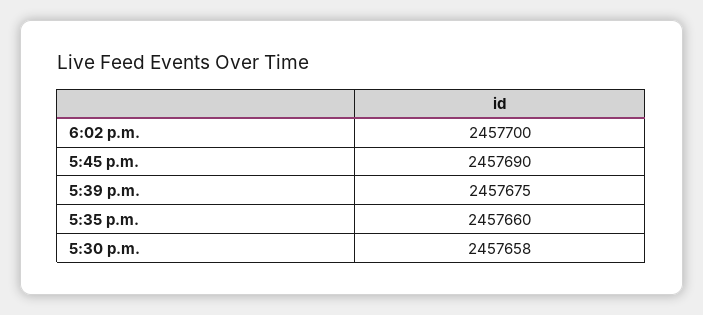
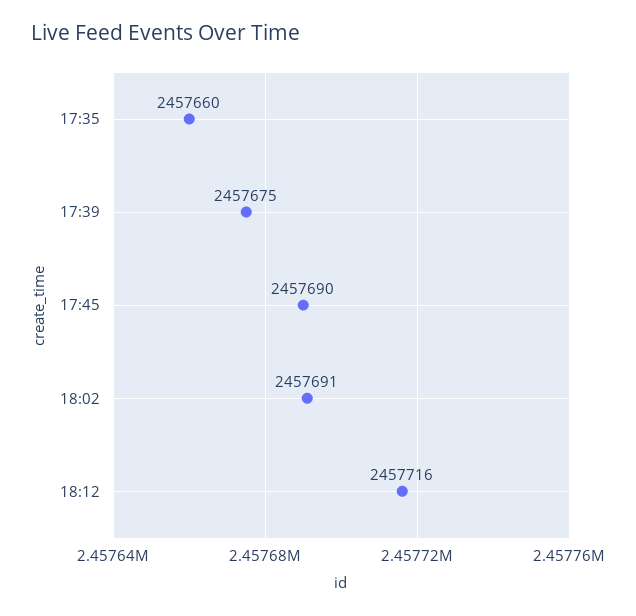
6:02 p.m.: 2457700 -> 2457691
5:30 p.m.: 2457658 -> none
18:12: none -> 2457716

